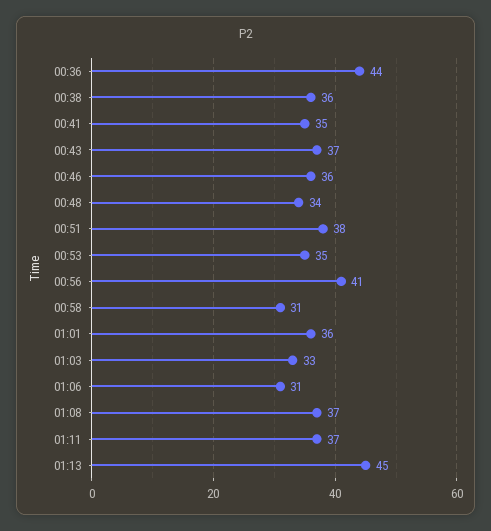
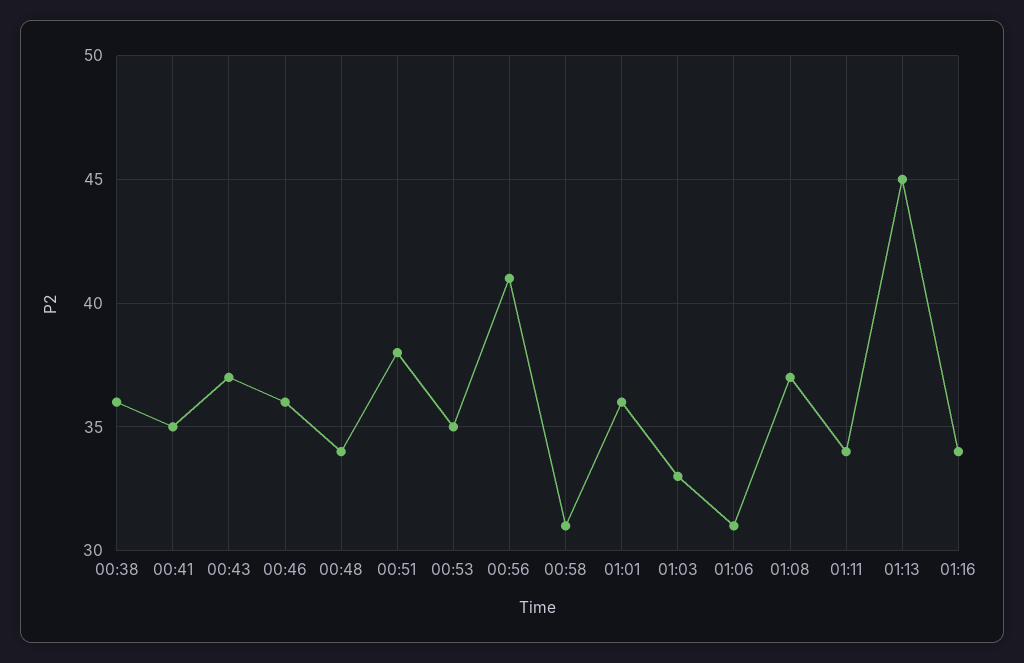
00:36: 44 -> none
01:11: 37 -> 34
01:16: none -> 34

